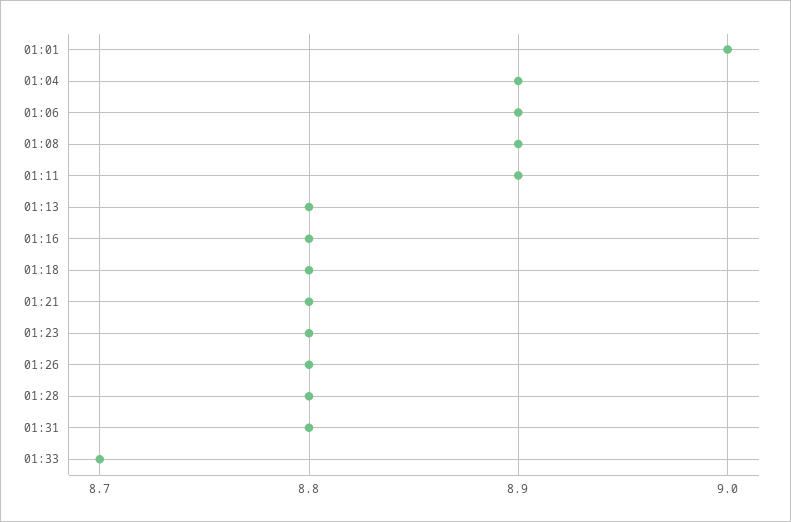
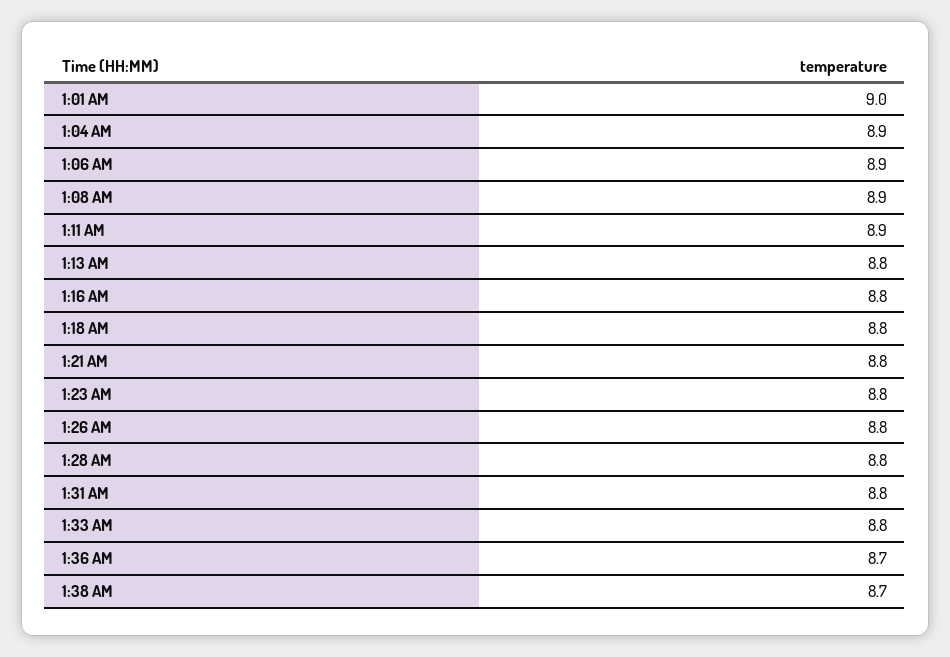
01:33: 8.7 -> 8.8
1:36 AM: none -> 8.7
1:38 AM: none -> 8.7

